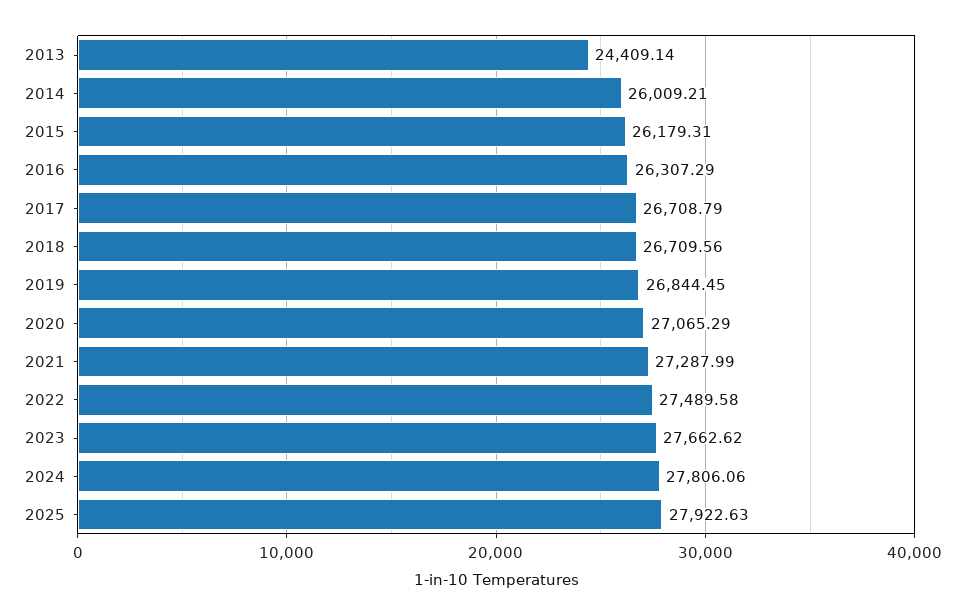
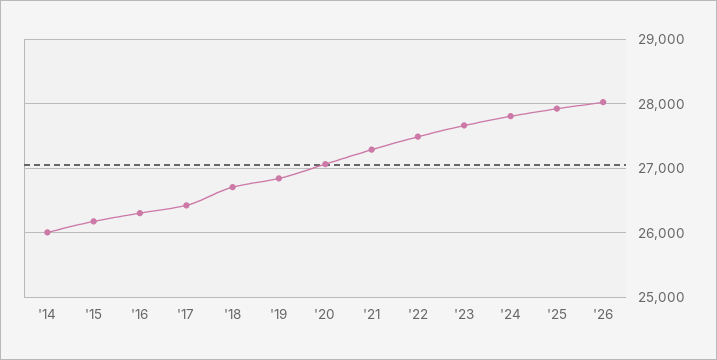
2013: 24409.14 -> none
2017: 26708.79 -> 26400
'26: none -> 28000

